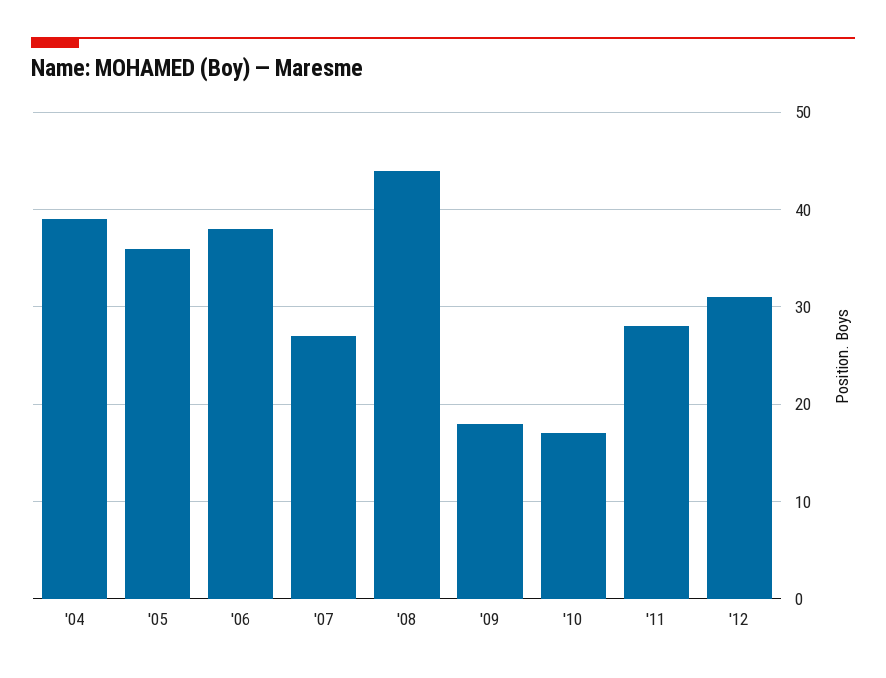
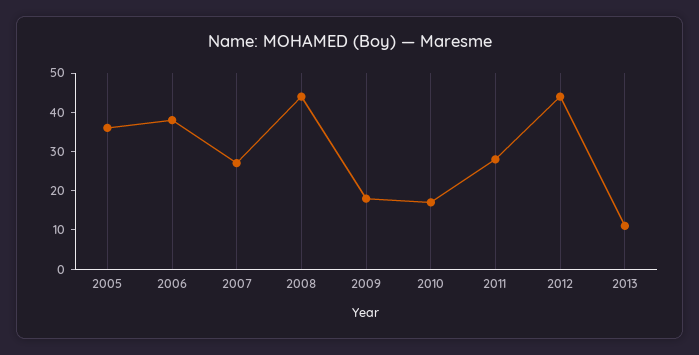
'04: 39 -> none
'12: 31 -> 45
2013: none -> 10

